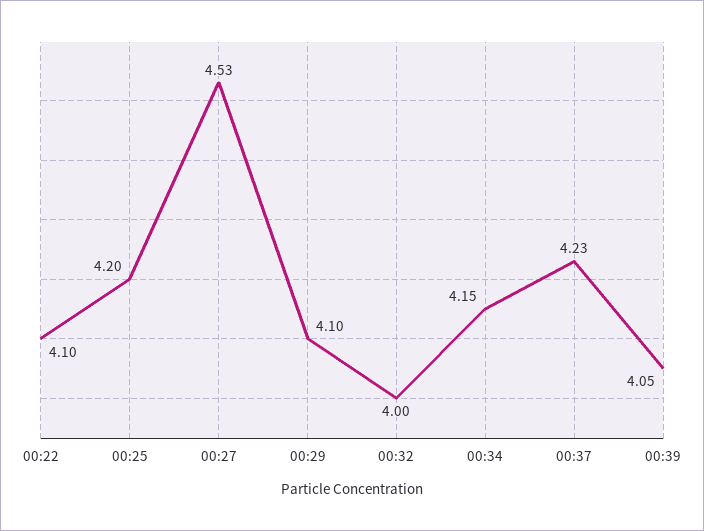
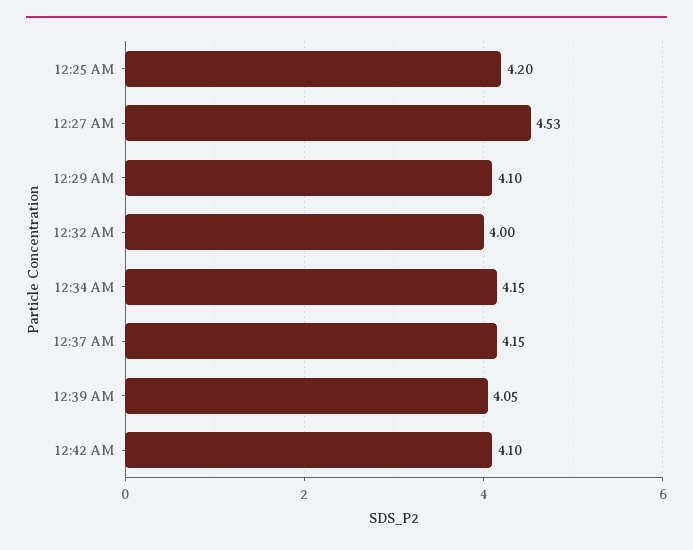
00:22: 4.1 -> none
00:37: 4.23 -> 4.15
12:42 AM: none -> 4.1

